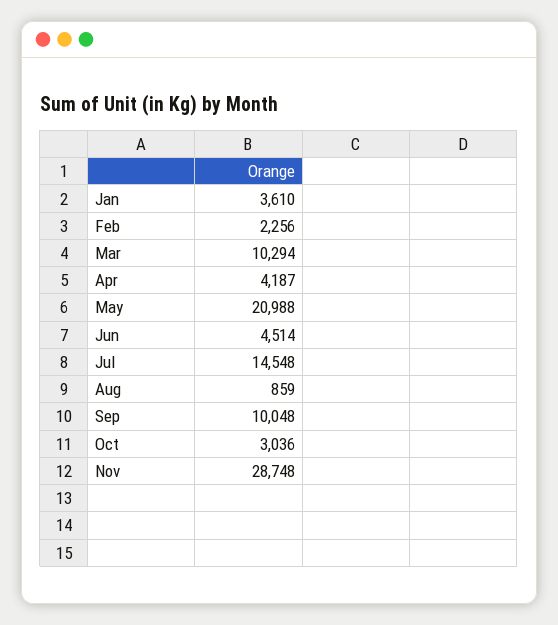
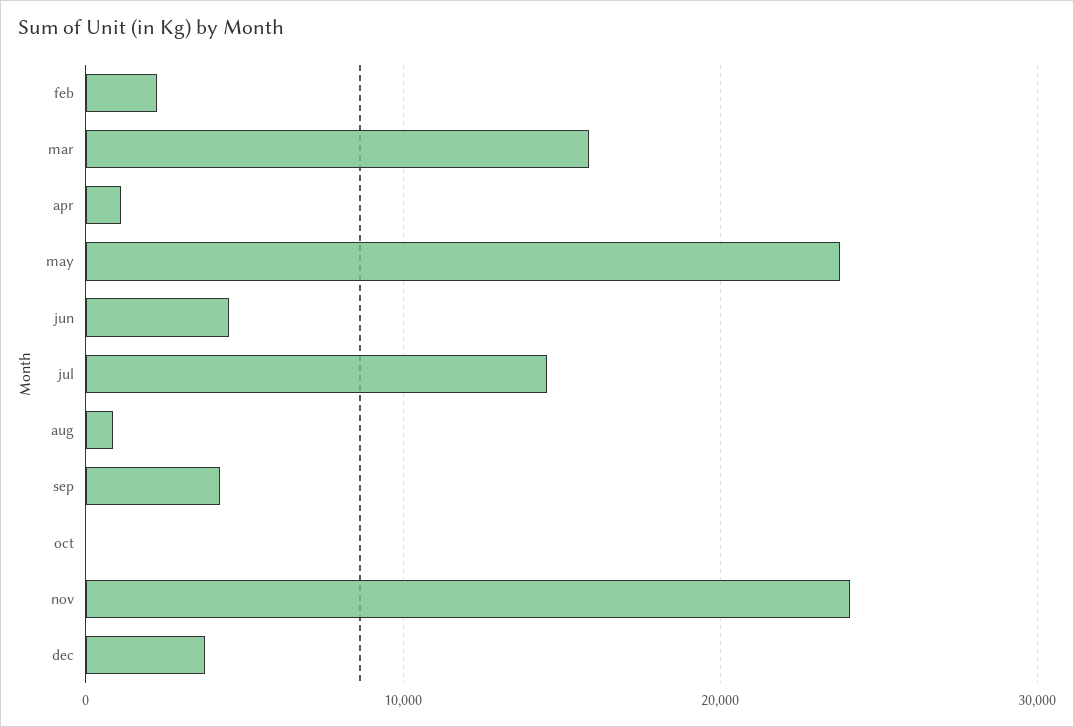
Jan: 3610 -> none
Mar: 10294 -> 16000
Apr: 4187 -> 1000
May: 20988 -> 24000
Sep: 10048 -> 4000
Oct: 3036 -> 0
Nov: 28748 -> 24000
dec: none -> 4000

